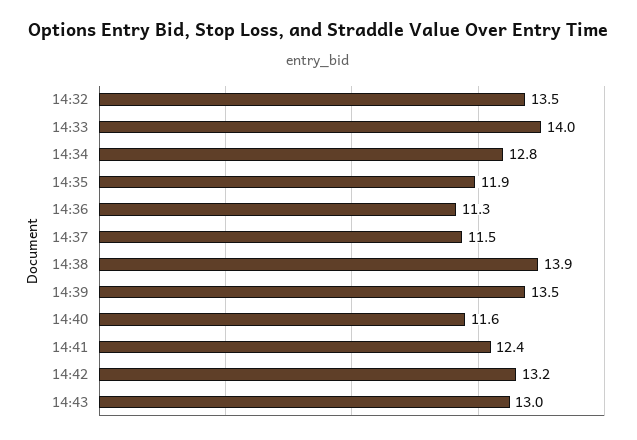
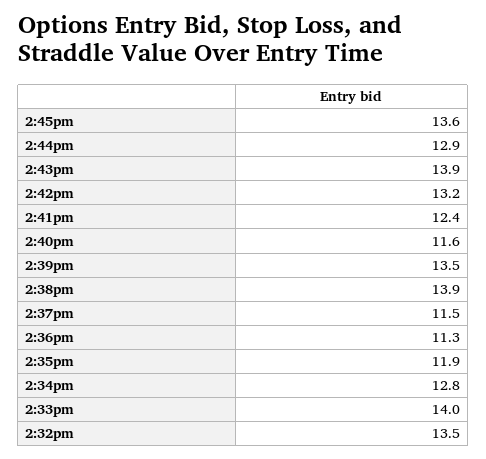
14:43: 13 -> 13.9
2:45pm: none -> 13.6
2:44pm: none -> 12.9

